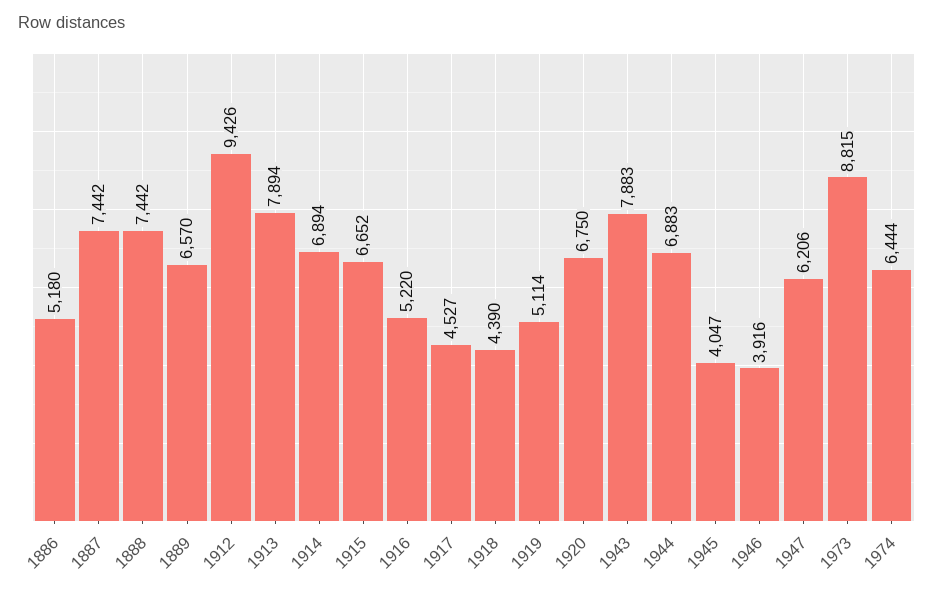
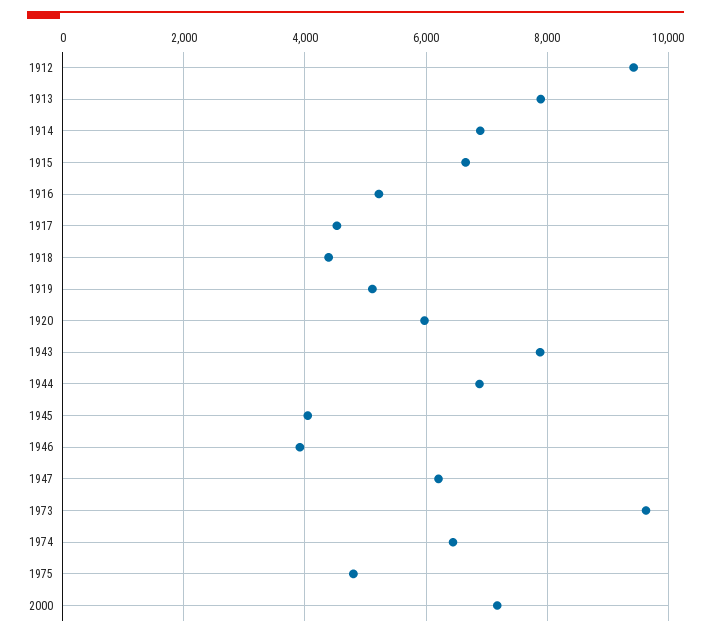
1886: 5180 -> none
1887: 7442 -> none
1888: 7442 -> none
1889: 6570 -> none
1920: 6750 -> 6000
1973: 8815 -> 9600
1975: none -> 4800
2000: none -> 7200

